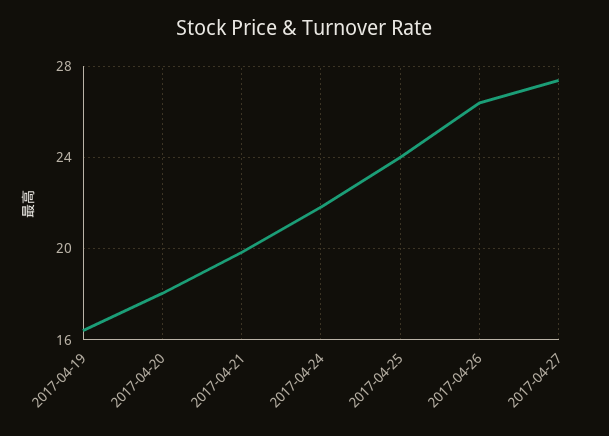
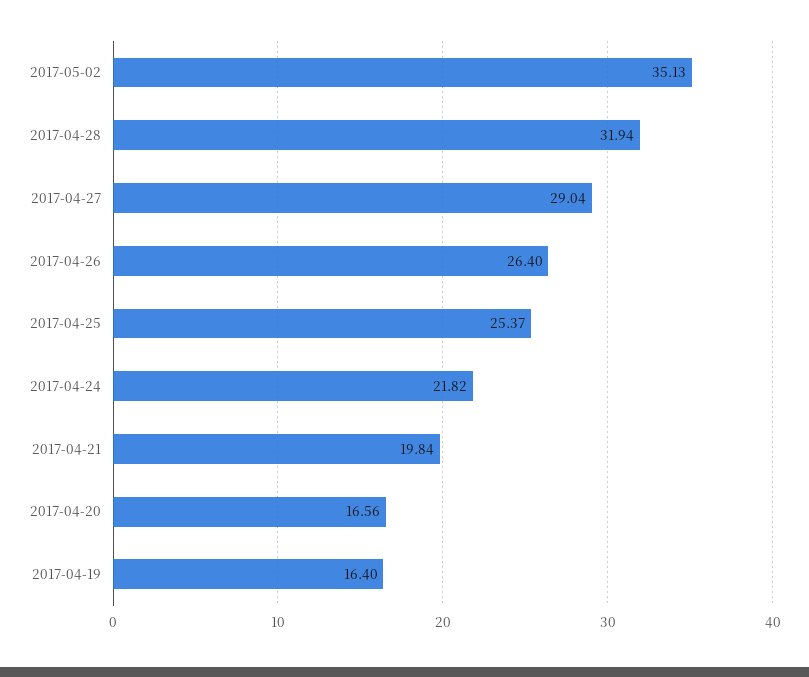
2017-04-20: 18 -> 16.56
2017-04-25: 24 -> 25.37
2017-04-27: 27.5 -> 29.04
2017-05-02: none -> 35.13
2017-04-28: none -> 31.94

